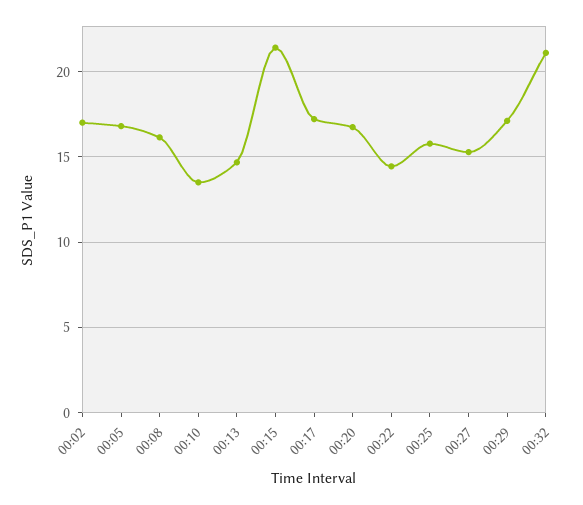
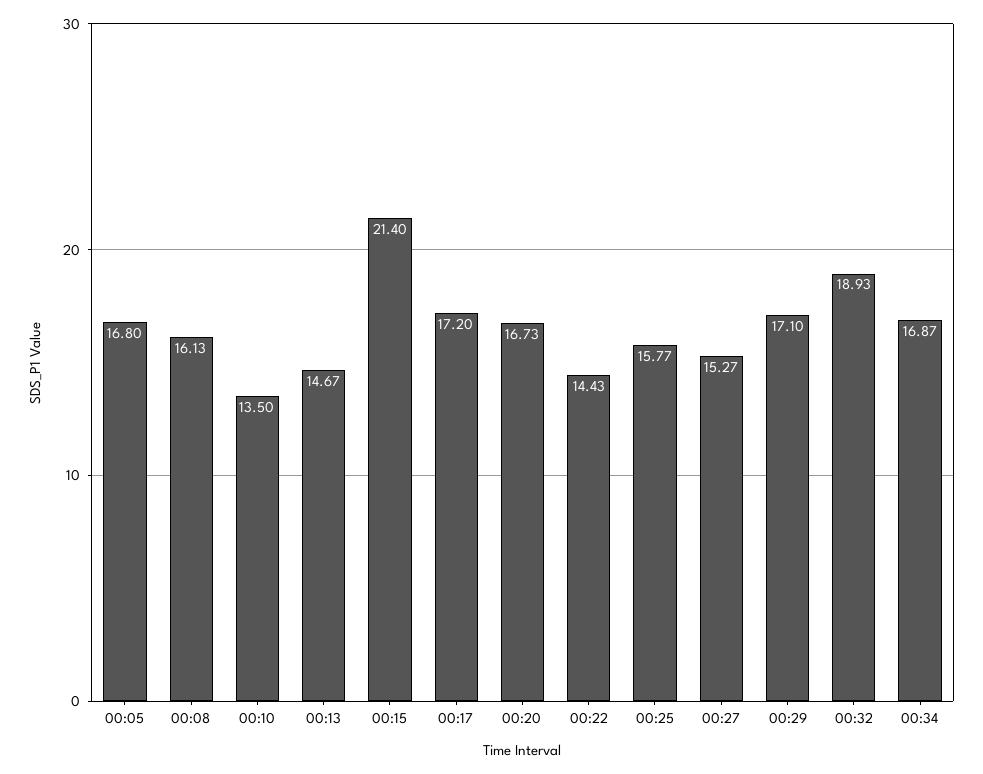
00:02: 17 -> none
00:32: 21 -> 18.93
00:34: none -> 16.87

